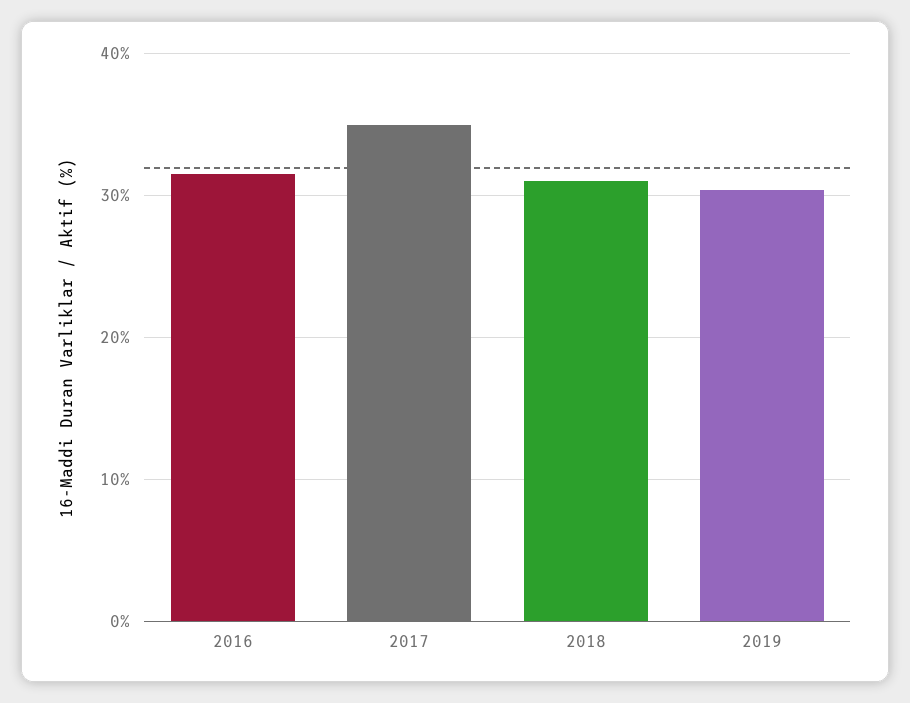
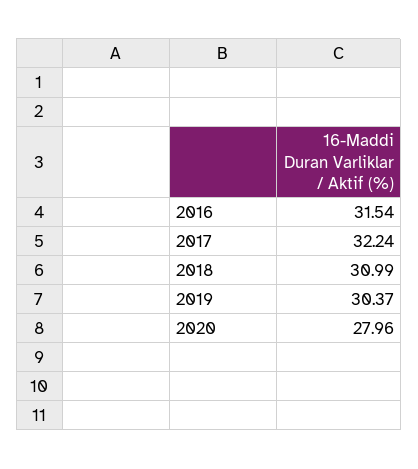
2017: 35 -> 32.24
2020: none -> 27.96

